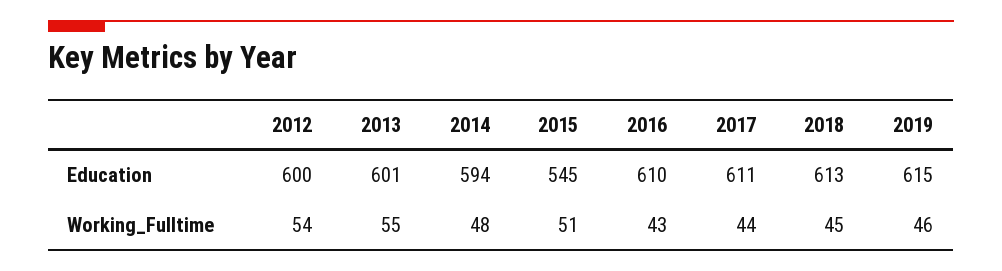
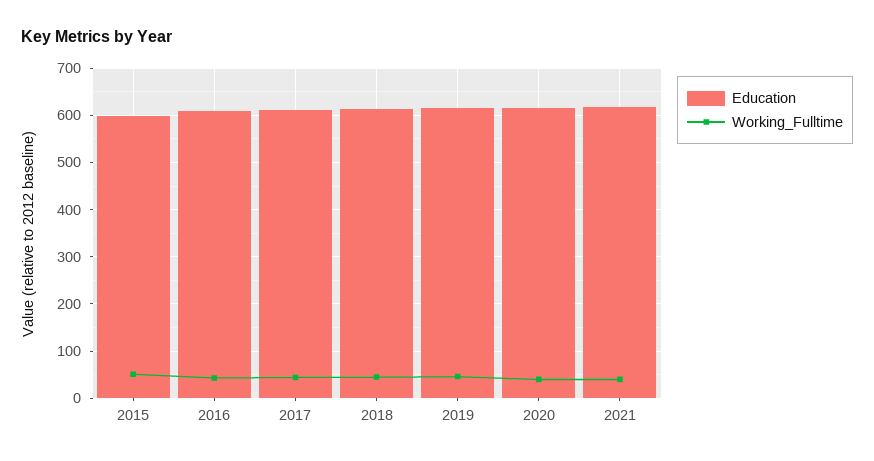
Education, 2012: 600 -> none
Education, 2013: 601 -> none
Education, 2014: 594 -> none
Education, 2015: 545 -> 600
Working_Fulltime, 2012: 54 -> none
Working_Fulltime, 2013: 55 -> none
Working_Fulltime, 2014: 48 -> none
Education, 2020: none -> 620
Working_Fulltime, 2020: none -> 40
Education, 2021: none -> 620
Working_Fulltime, 2021: none -> 40

